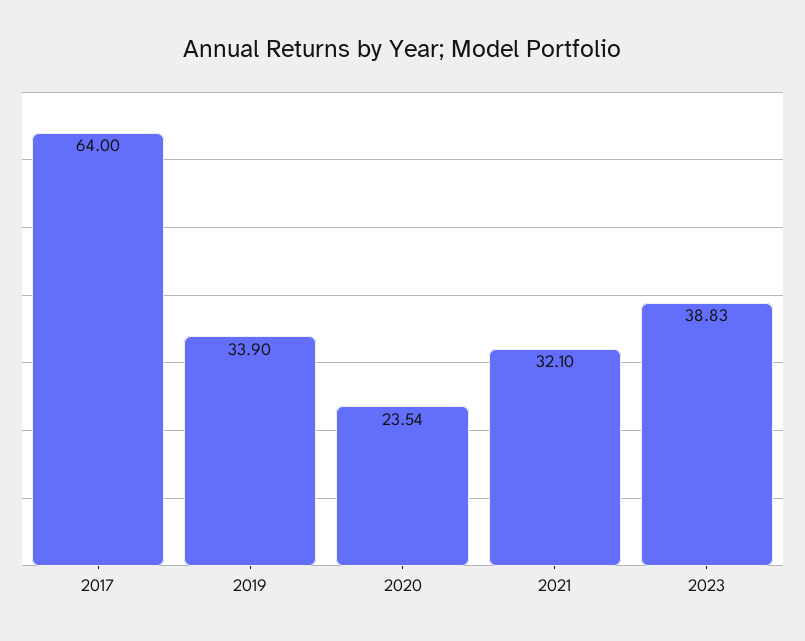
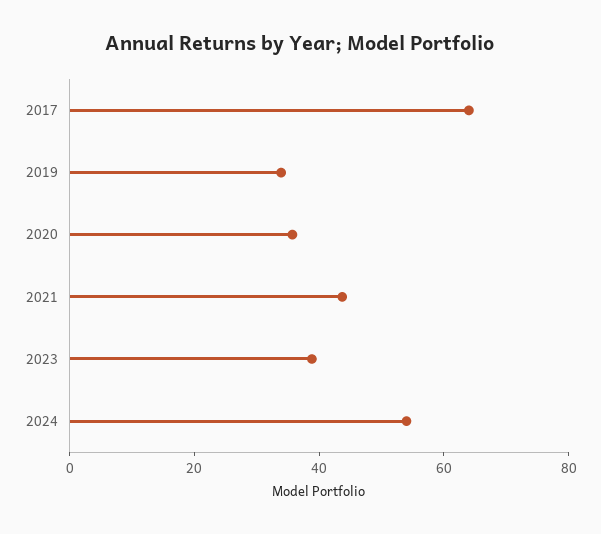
2020: 23.54 -> 35
2021: 32.1 -> 45
2024: none -> 55

